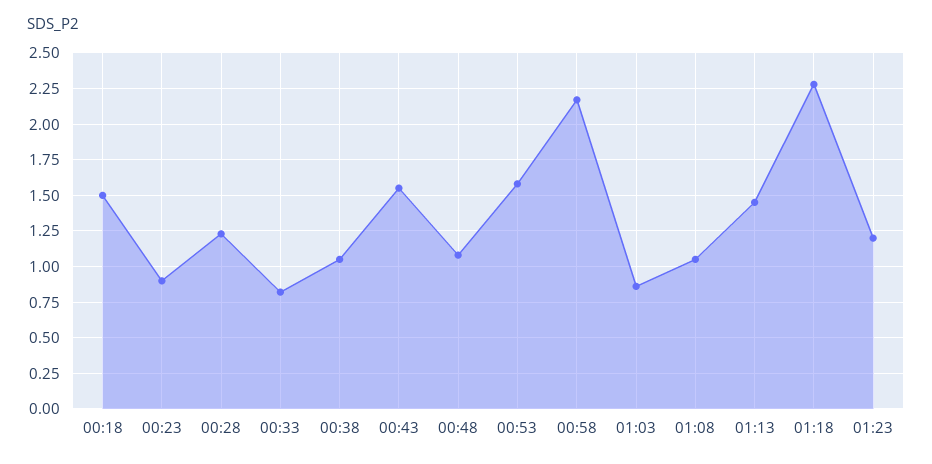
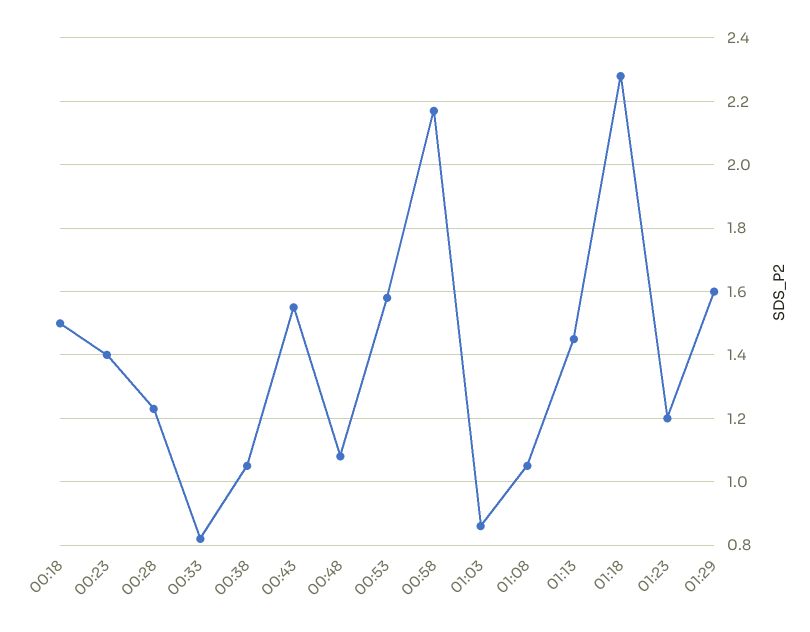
00:23: 0.9 -> 1.4
01:29: none -> 1.6

